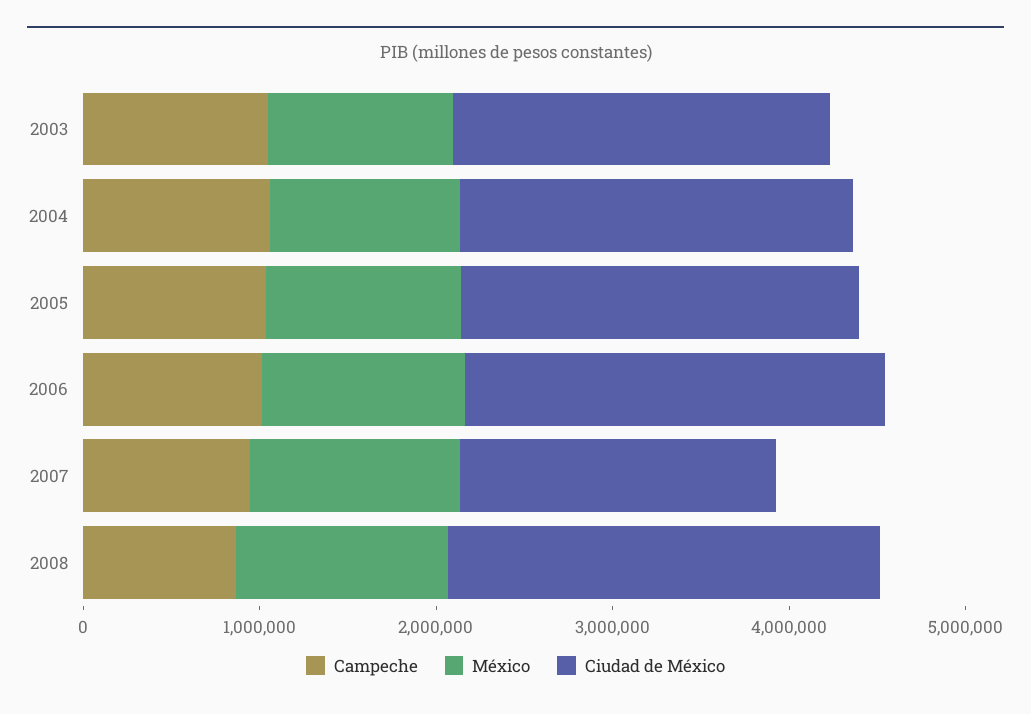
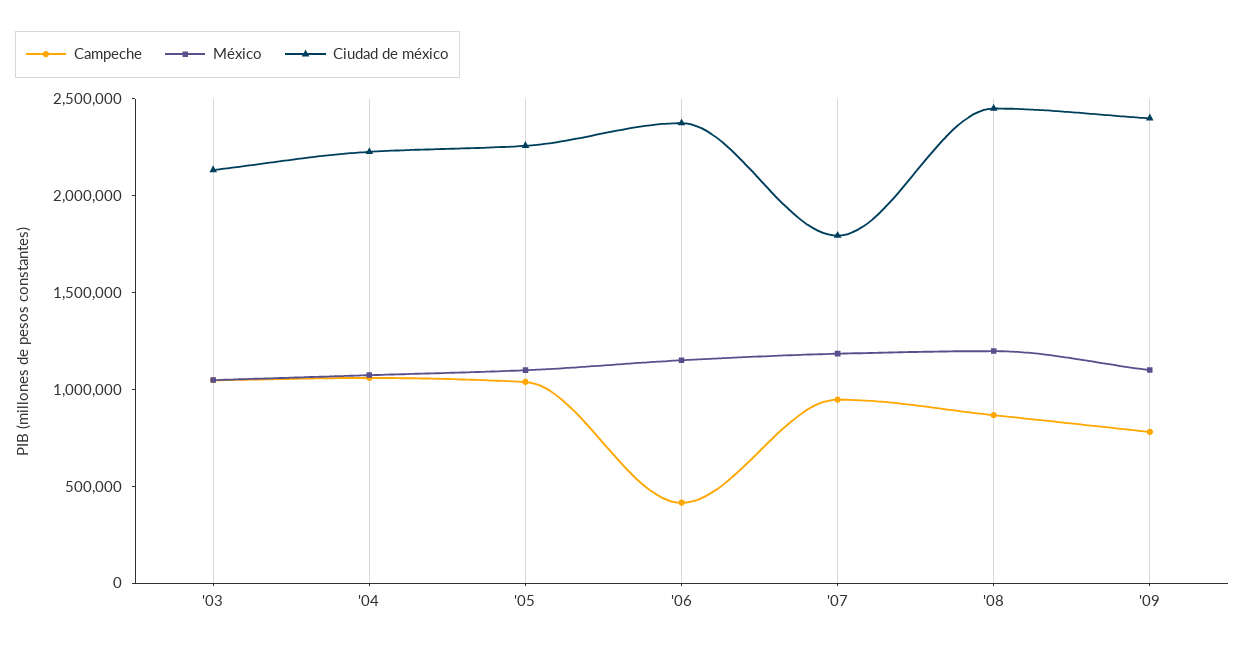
Campeche, 2006: 1000000 -> 400000
Campeche, '09: none -> 800000
México, '09: none -> 1100000
Ciudad de México, '09: none -> 2400000

